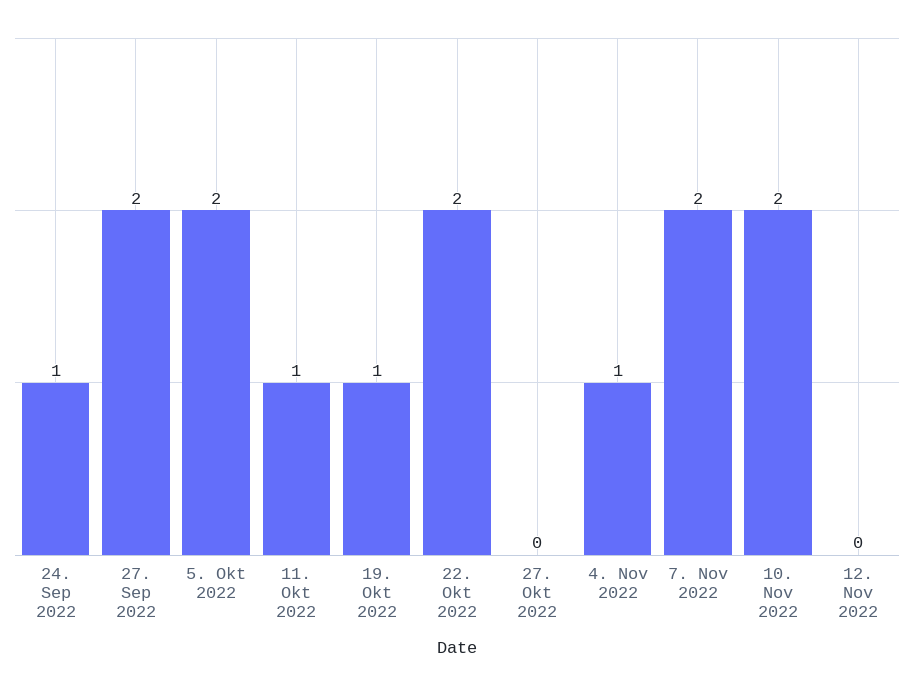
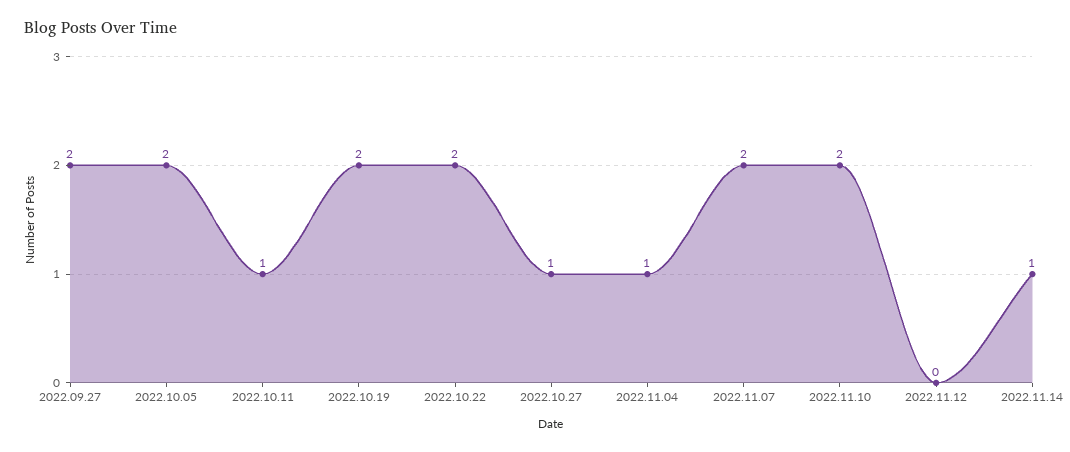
24. Sep 2022: 1 -> none
19. Okt 2022: 1 -> 2
27. Okt 2022: 0 -> 1
2022.11.14: none -> 1

